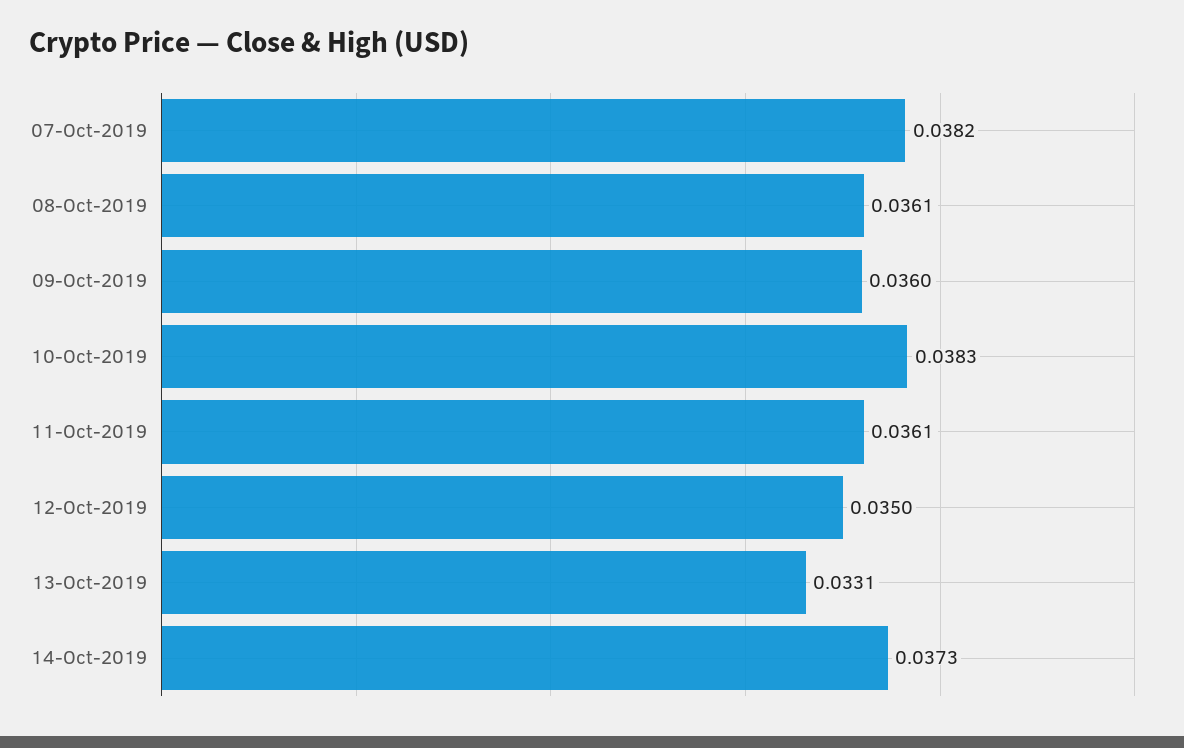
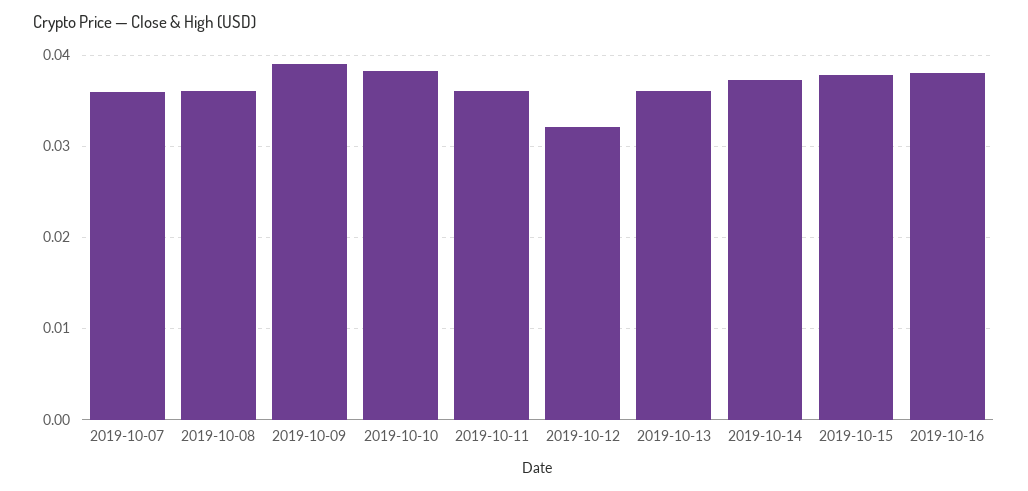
07-Oct-2019: 0.0382 -> 0.036
09-Oct-2019: 0.036 -> 0.039
12-Oct-2019: 0.035 -> 0.032
13-Oct-2019: 0.0331 -> 0.036
2019-10-15: none -> 0.038
2019-10-16: none -> 0.038

